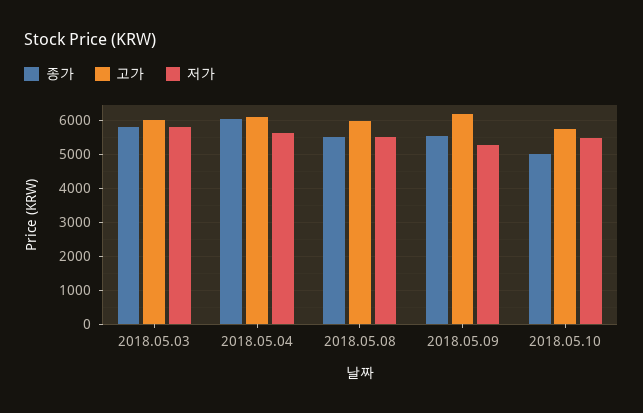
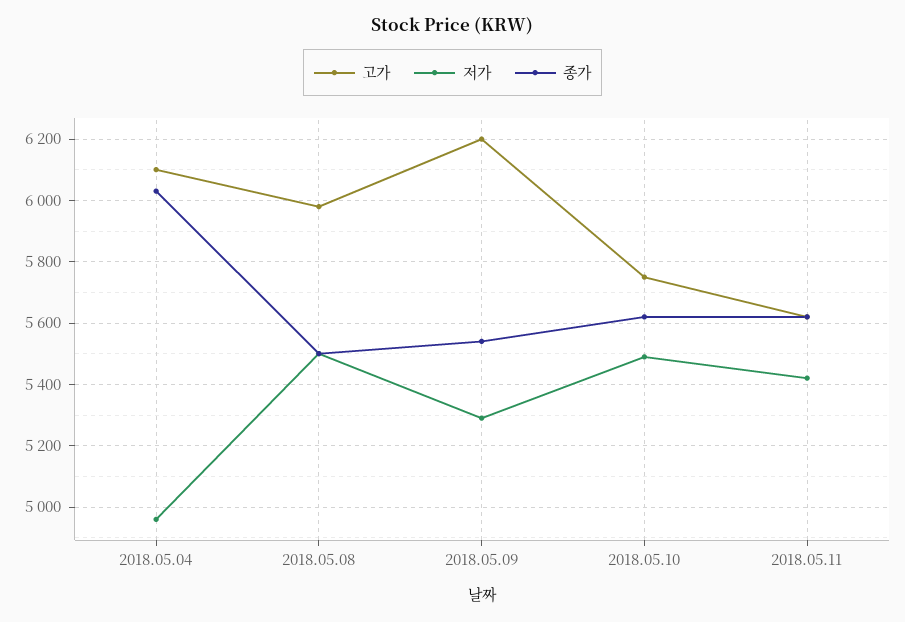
종가, 2018.05.03: 5800 -> none
고가, 2018.05.03: 6000 -> none
저가, 2018.05.03: 5800 -> none
저가, 2018.05.04: 5600 -> 4960
종가, 2018.05.10: 5000 -> 5620
고가, 2018.05.11: none -> 5620
저가, 2018.05.11: none -> 5420
종가, 2018.05.11: none -> 5620

